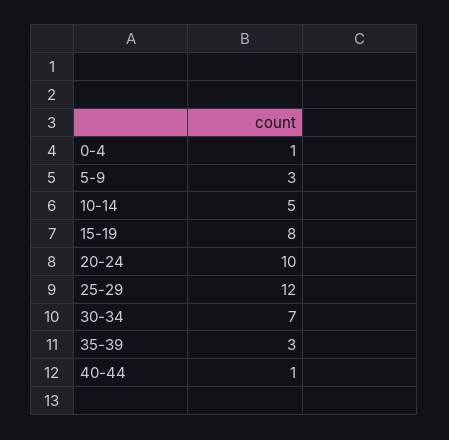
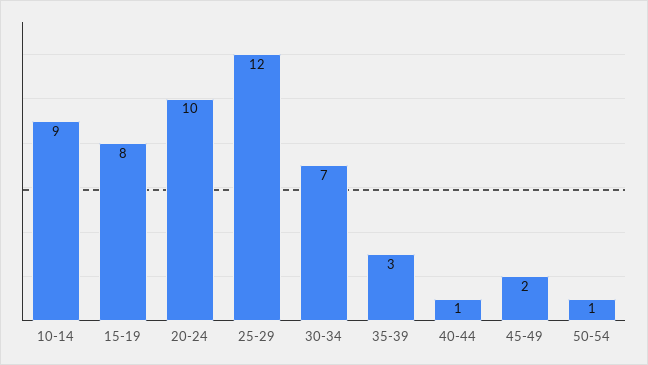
0-4: 1 -> none
5-9: 3 -> none
10-14: 5 -> 9
45-49: none -> 2
50-54: none -> 1

